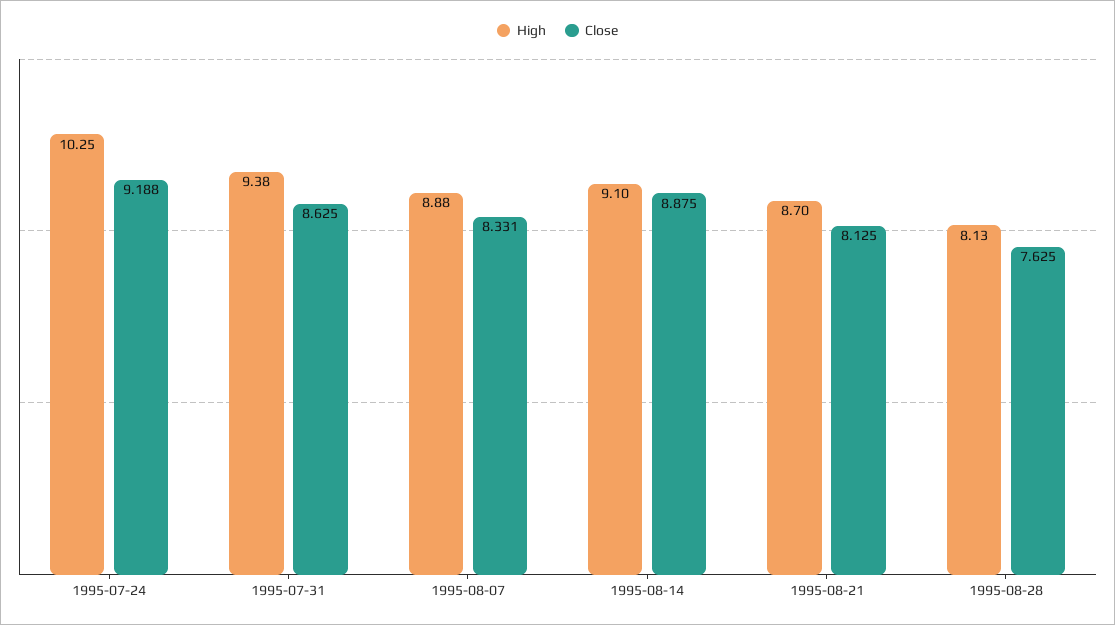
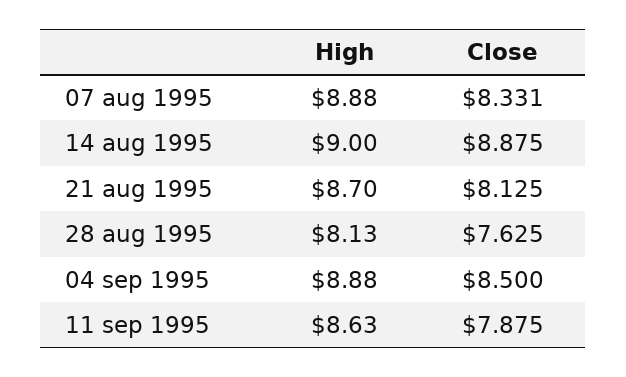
High, 1995-07-24: 10.25 -> none
Close, 1995-07-24: 9.188 -> none
High, 1995-07-31: 9.38 -> none
Close, 1995-07-31: 8.625 -> none
High, 1995-08-14: 9.1 -> 9
High, 04 sep 1995: none -> 8.88
Close, 04 sep 1995: none -> 8.5
High, 11 sep 1995: none -> 8.63
Close, 11 sep 1995: none -> 7.875

